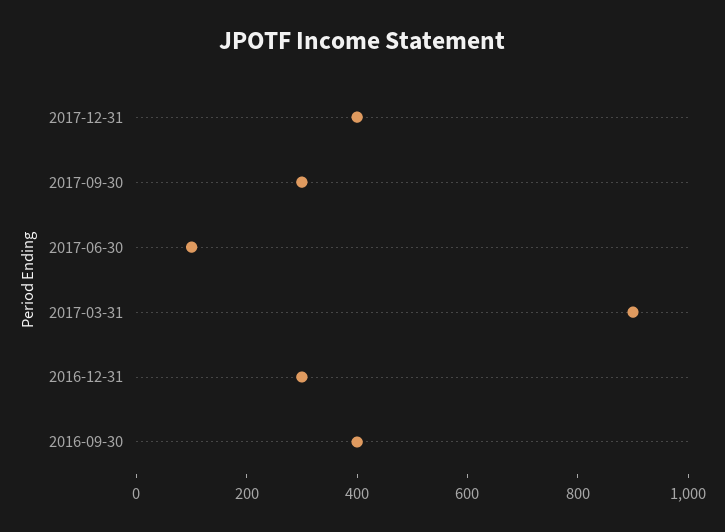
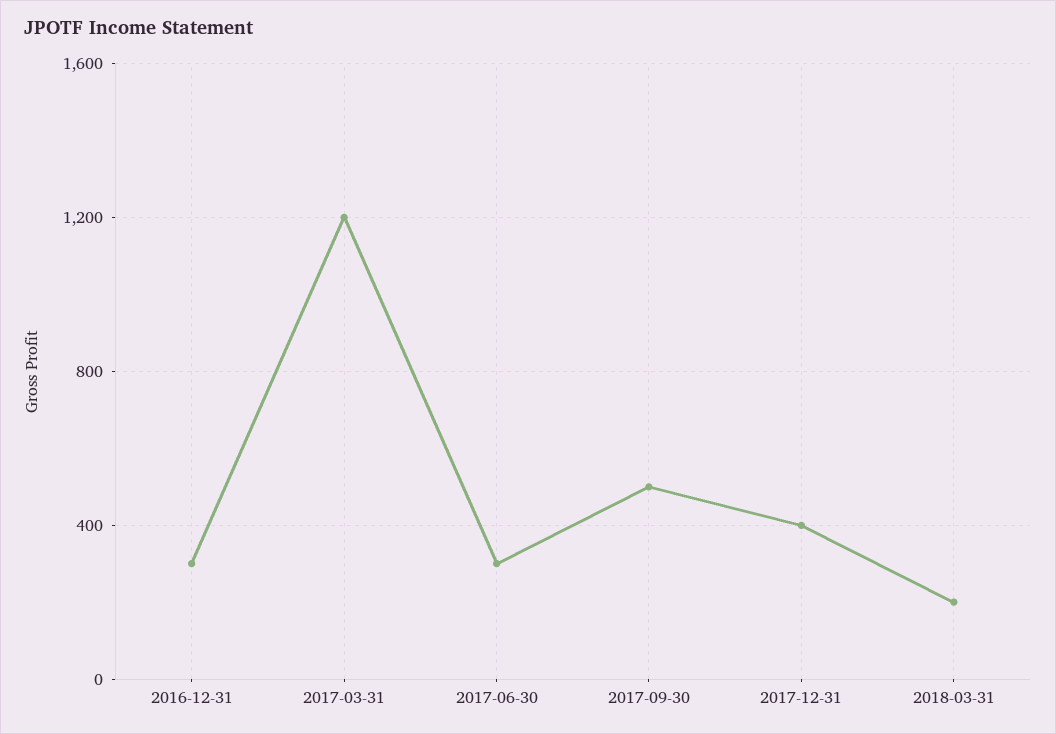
2017-09-30: 300 -> 500
2017-06-30: 100 -> 300
2017-03-31: 900 -> 1200
2016-09-30: 400 -> none
2018-03-31: none -> 200

